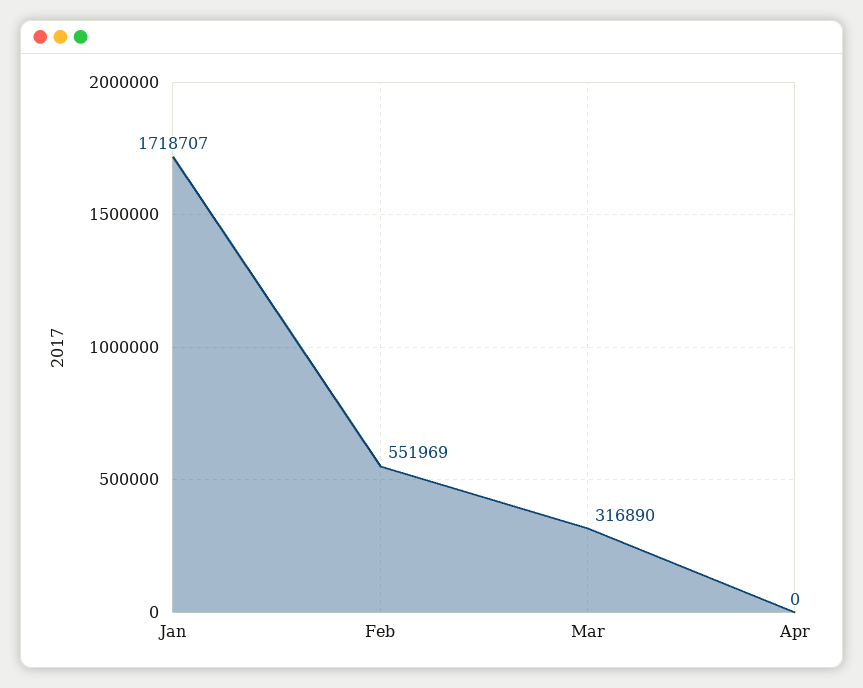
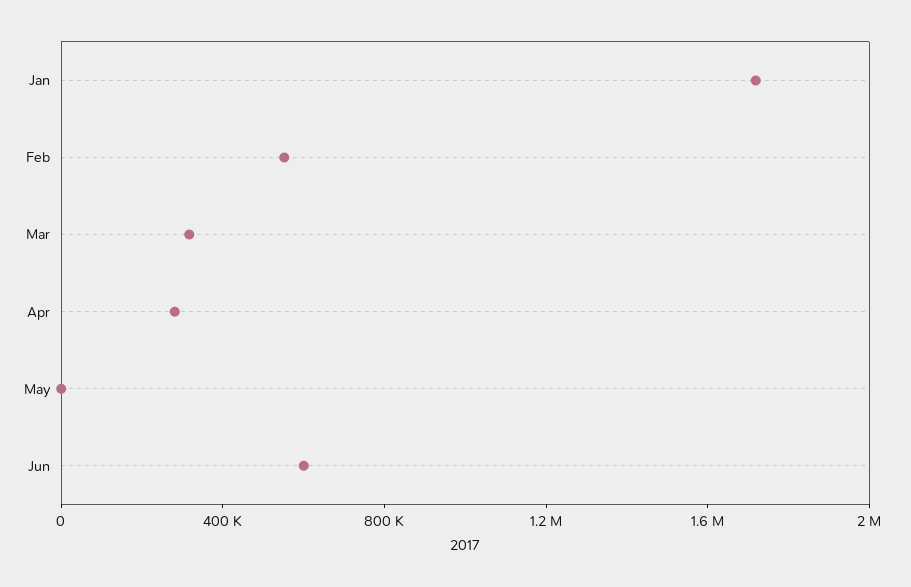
Apr: 0 -> 300000
May: none -> 0
Jun: none -> 600000

